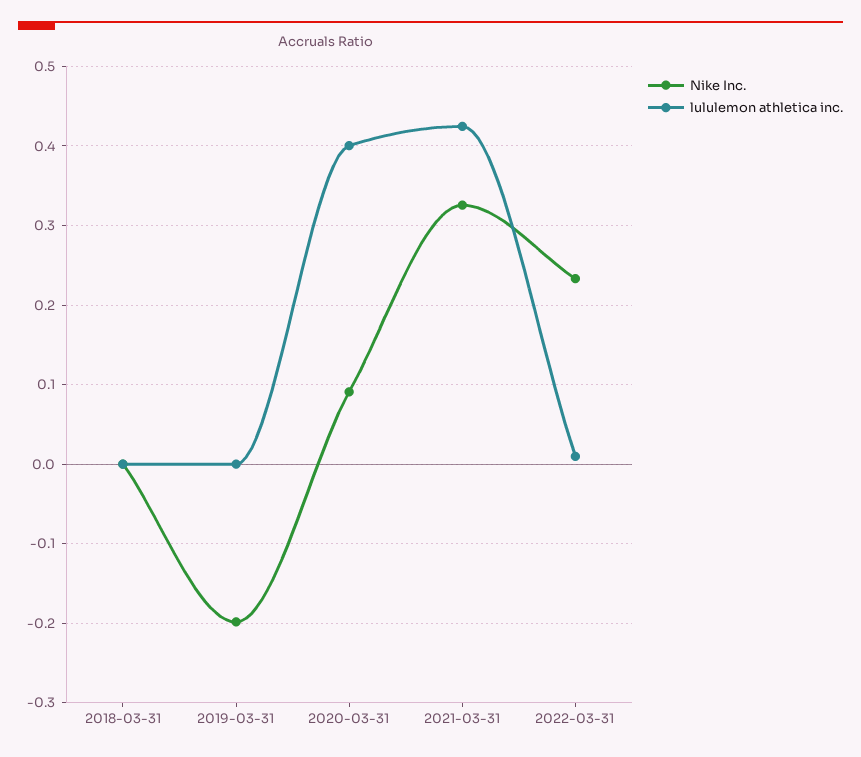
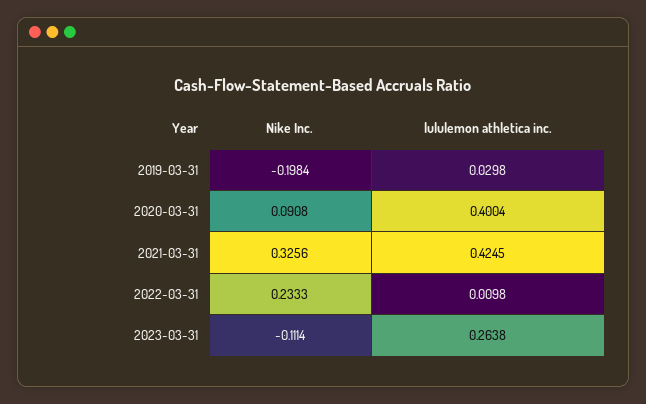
Nike Inc., 2018-03-31: 0 -> none
lululemon athletica inc., 2018-03-31: 0 -> none
lululemon athletica inc., 2019-03-31: 0 -> 0.0298
Nike Inc., 2023-03-31: none -> -0.1114
lululemon athletica inc., 2023-03-31: none -> 0.2638

